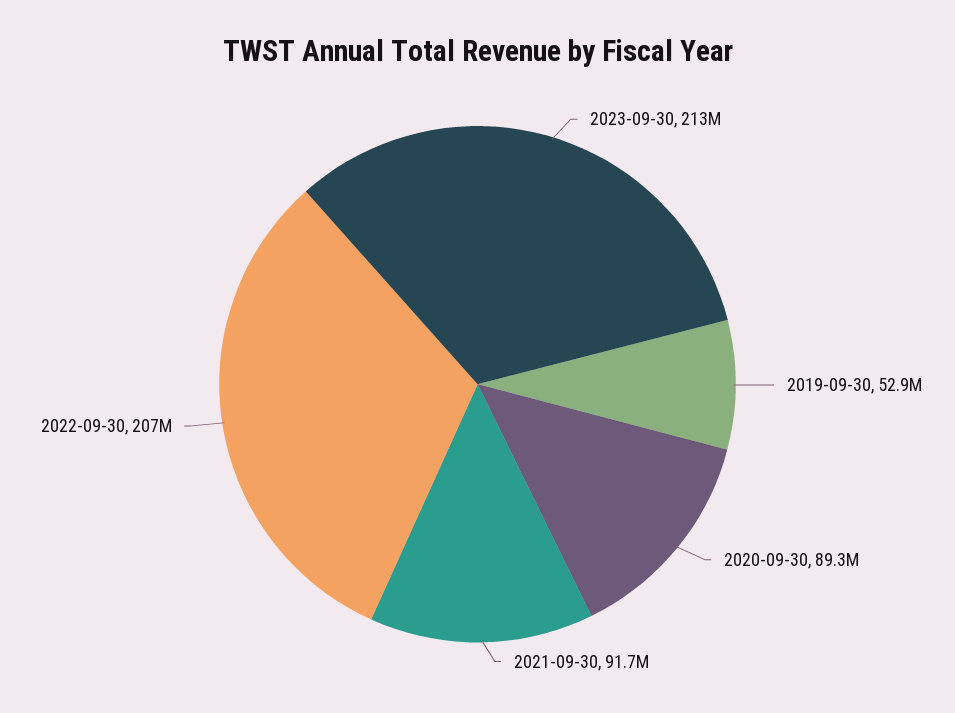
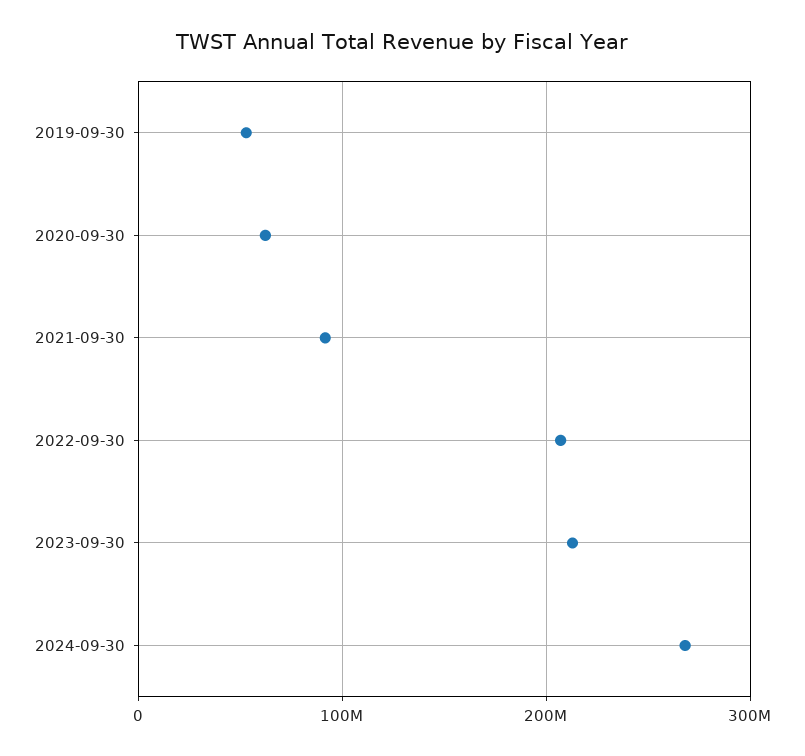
2020-09-30: 89300000 -> 60000000
2024-09-30: none -> 270000000

